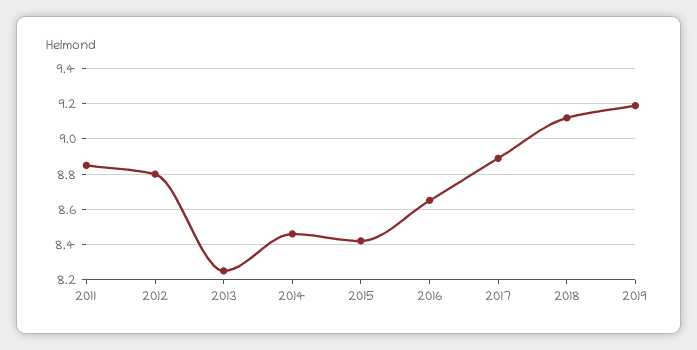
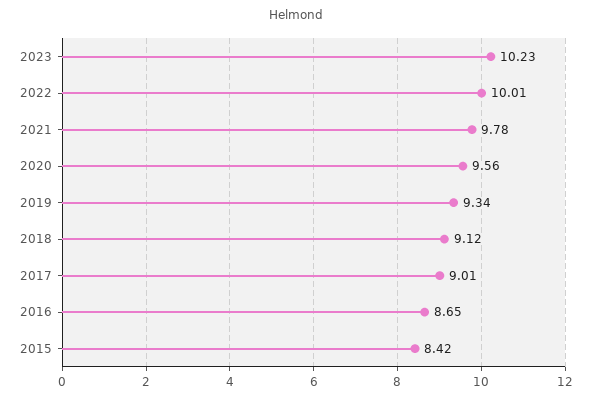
2011: 8.85 -> none
2012: 8.8 -> none
2013: 8.25 -> none
2014: 8.45 -> none
2017: 8.9 -> 9.01
2019: 9.2 -> 9.34
2023: none -> 10.23
2022: none -> 10.01
2021: none -> 9.78
2020: none -> 9.56

